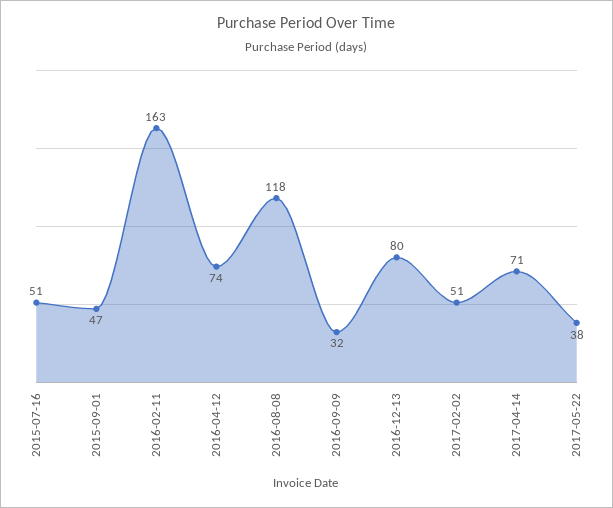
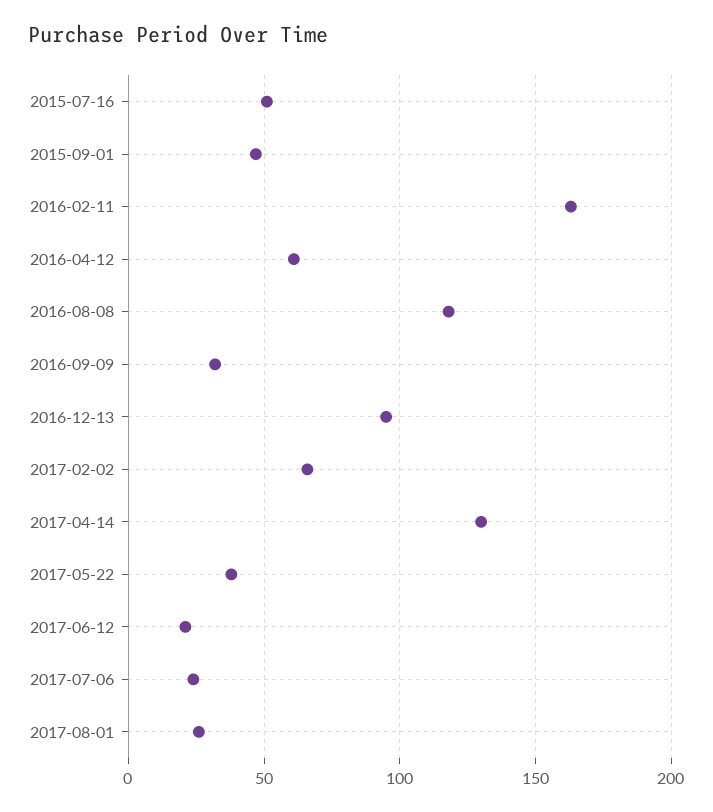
2016-04-12: 74 -> 60
2016-12-13: 80 -> 95
2017-02-02: 51 -> 65
2017-04-14: 71 -> 130
2017-06-12: none -> 20
2017-07-06: none -> 25
2017-08-01: none -> 25

